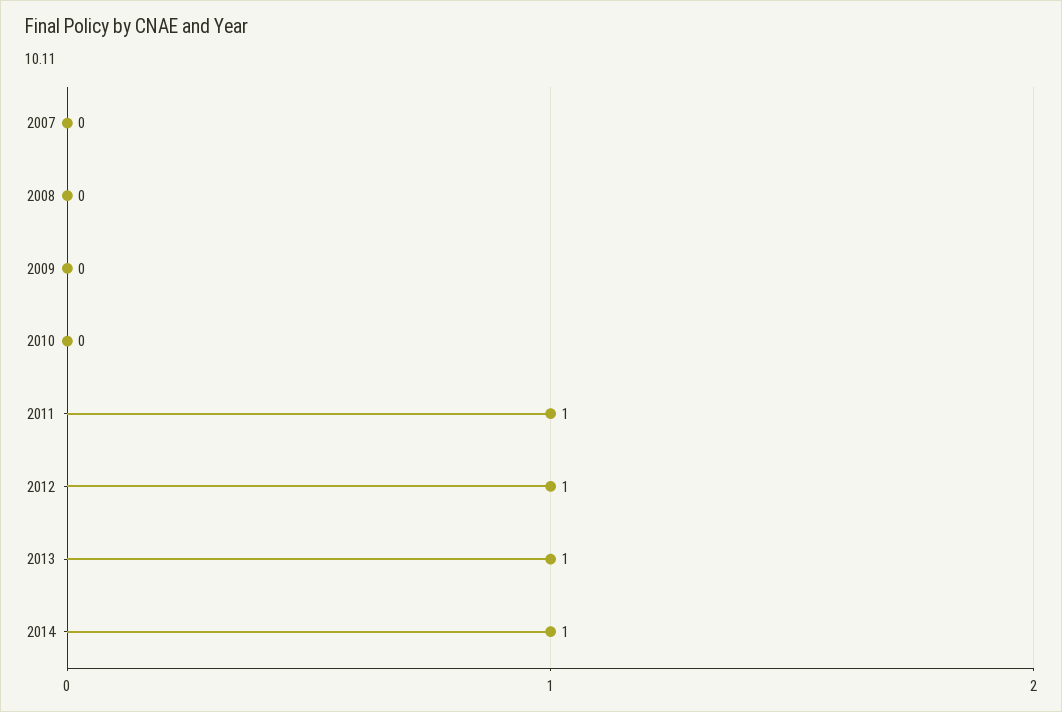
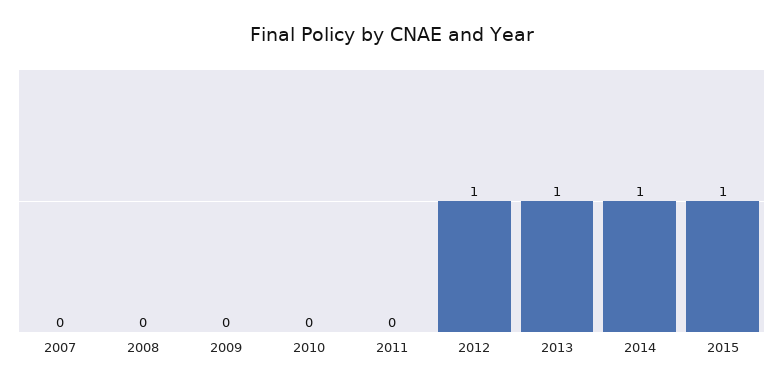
2011: 1 -> 0
2015: none -> 1

